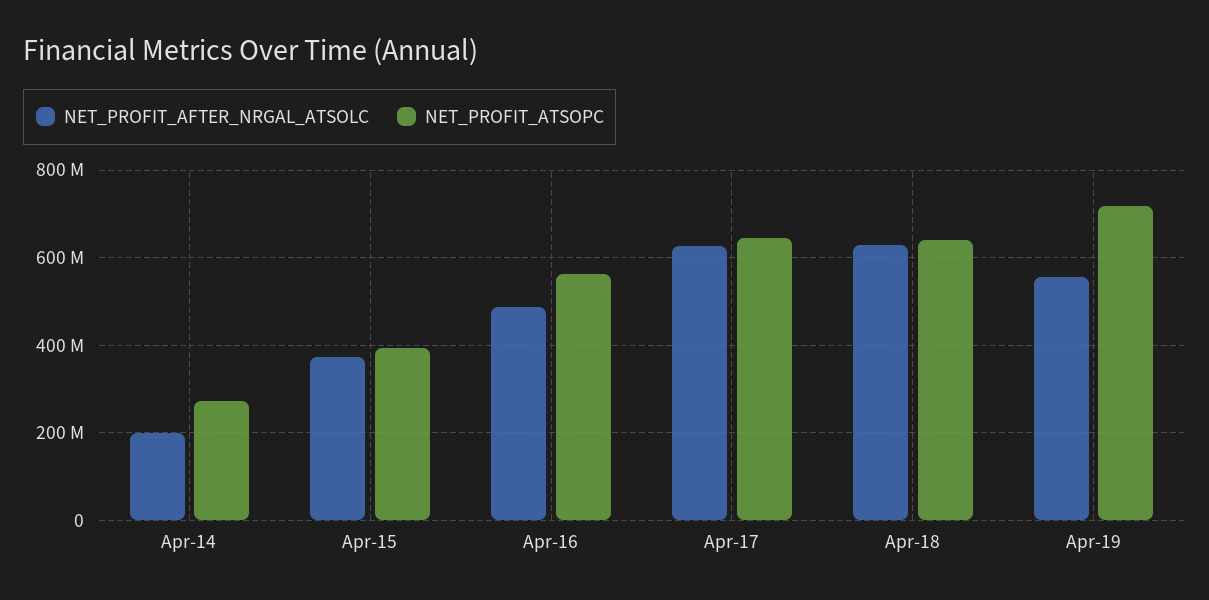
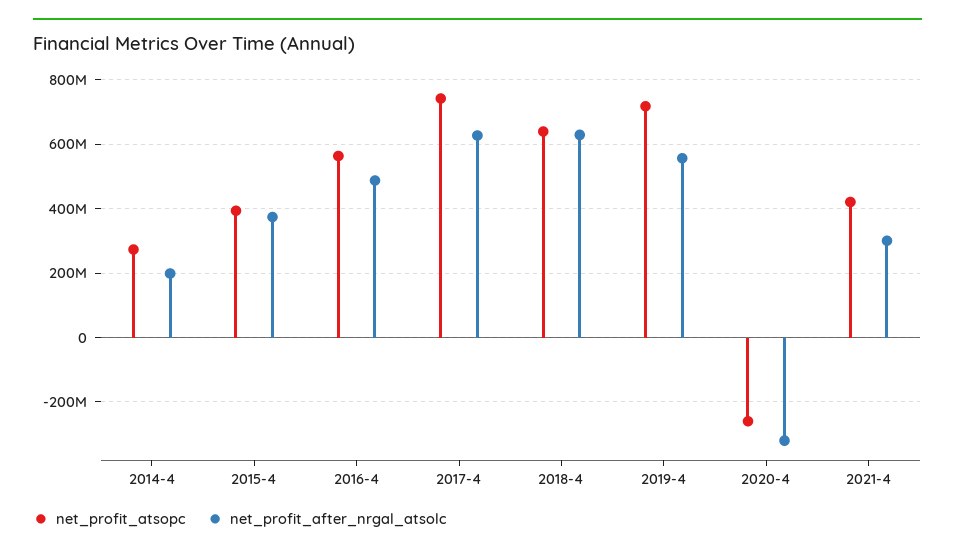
NET_PROFIT_ATSOPC, Apr-17: 640000000 -> 740000000
NET_PROFIT_ATSOPC, 2020-4: none -> -260000000
NET_PROFIT_AFTER_NRGAL_ATSOLC, 2020-4: none -> -320000000
NET_PROFIT_ATSOPC, 2021-4: none -> 420000000
NET_PROFIT_AFTER_NRGAL_ATSOLC, 2021-4: none -> 300000000

